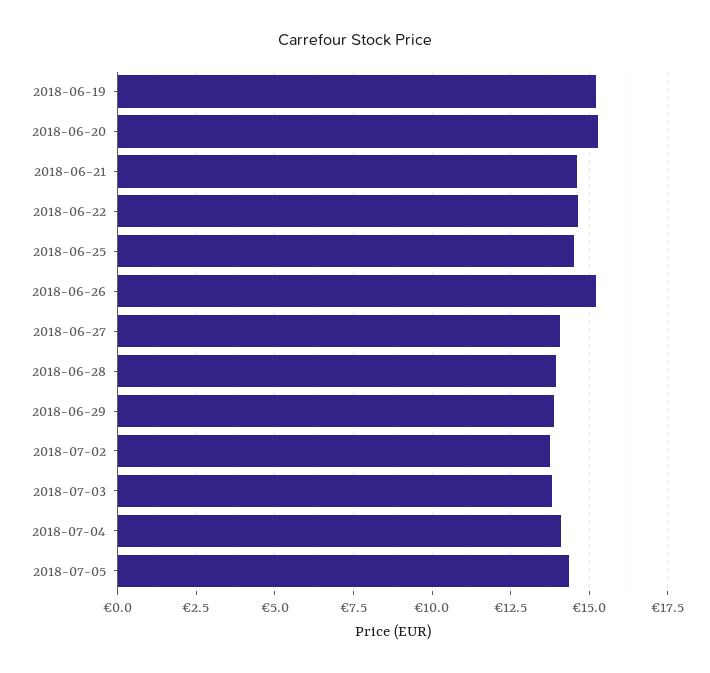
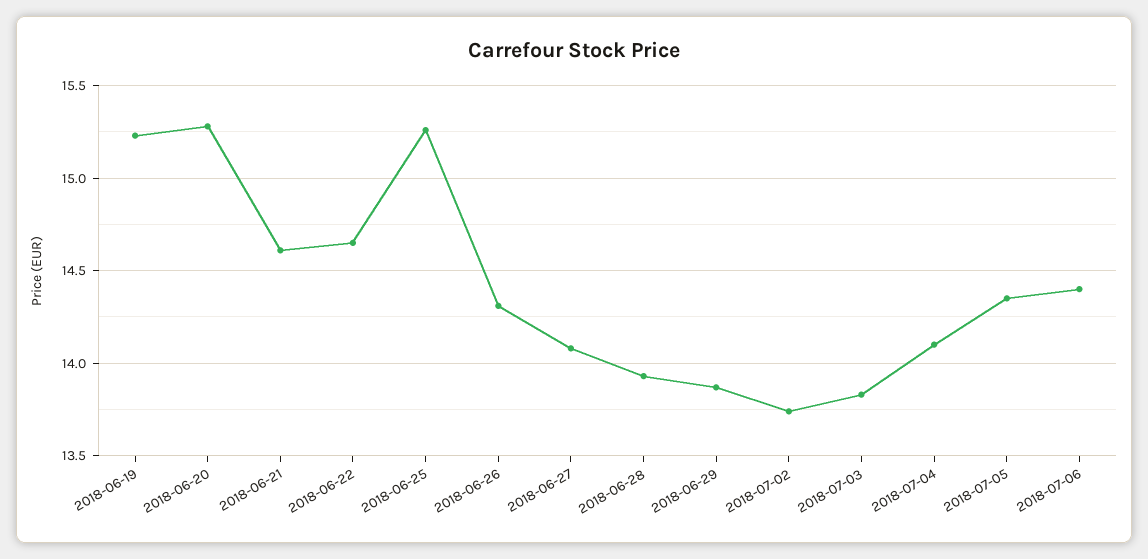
2018-06-25: 14.5 -> 15.25
2018-06-26: 15.25 -> 14.3
2018-07-06: none -> 14.4

